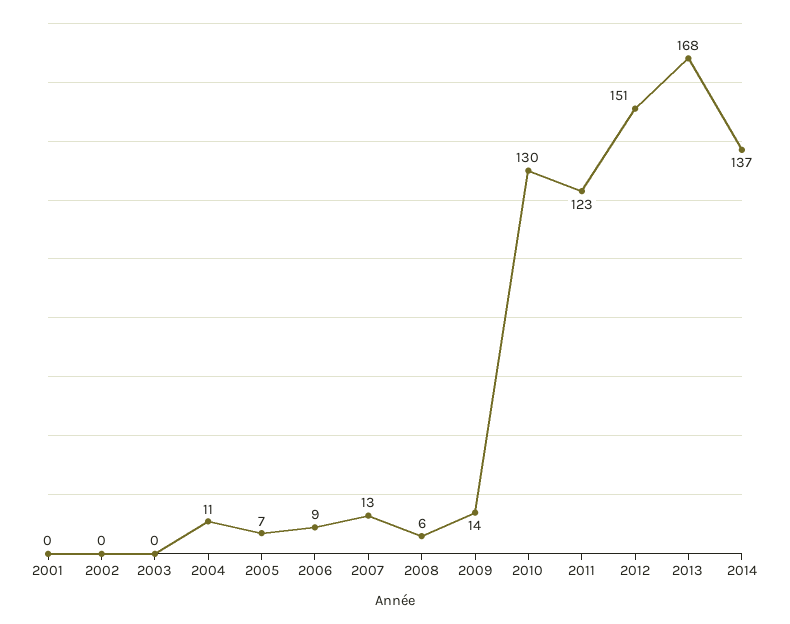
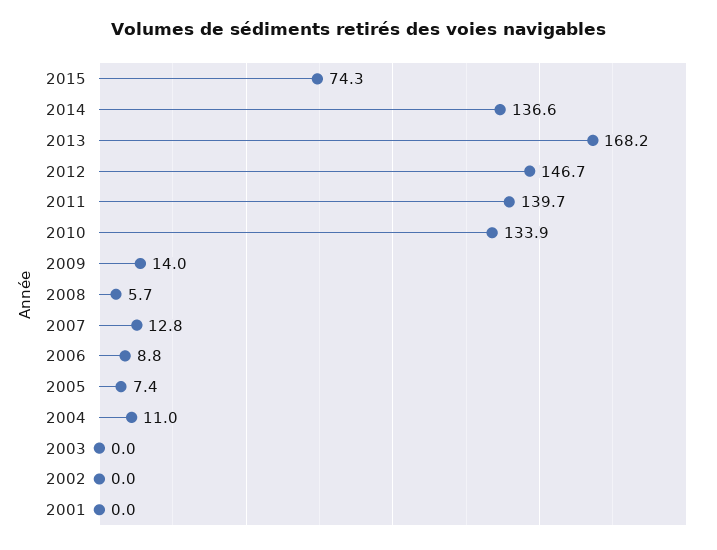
2010: 130 -> 133.9
2011: 123 -> 139.7
2012: 151 -> 146.7
2015: none -> 74.3

